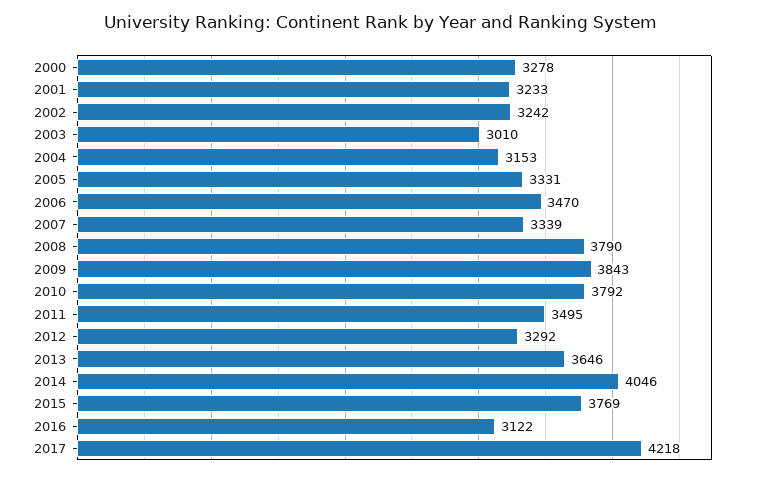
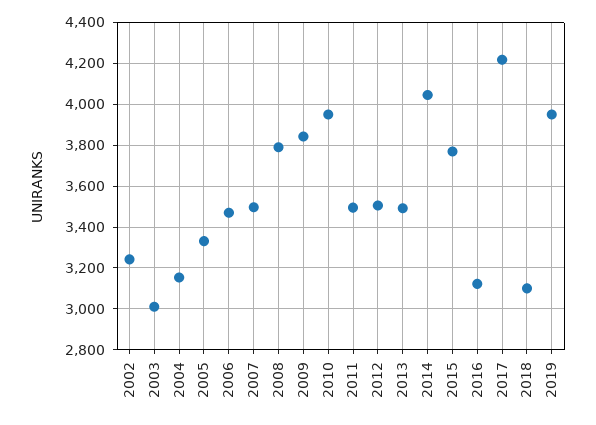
2000: 3278 -> none
2001: 3233 -> none
2007: 3339 -> 3500
2010: 3792 -> 3950
2012: 3292 -> 3500
2013: 3646 -> 3500
2018: none -> 3100
2019: none -> 3950

